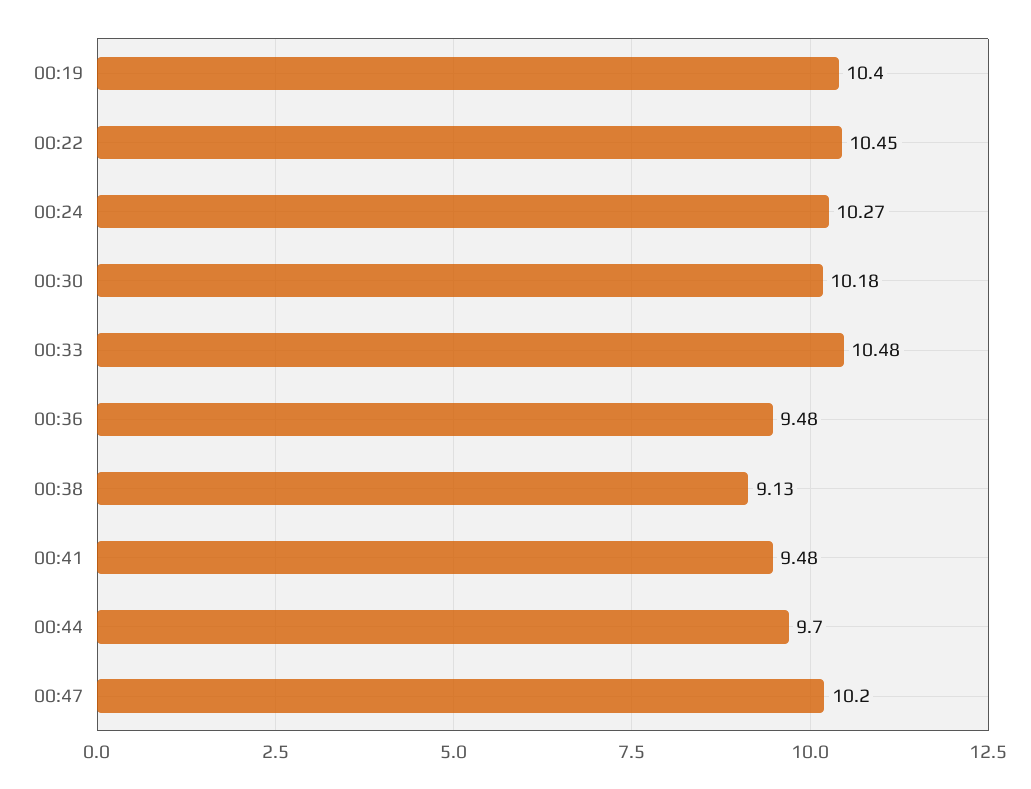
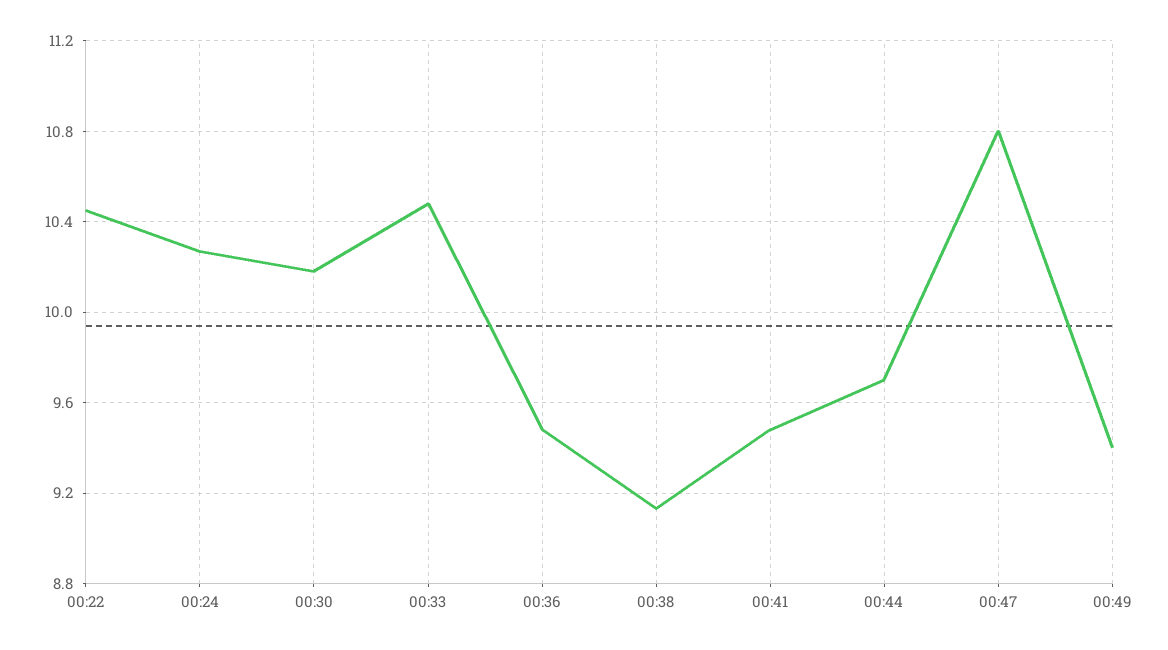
00:19: 10.4 -> none
00:47: 10.2 -> 10.8
00:49: none -> 9.4

